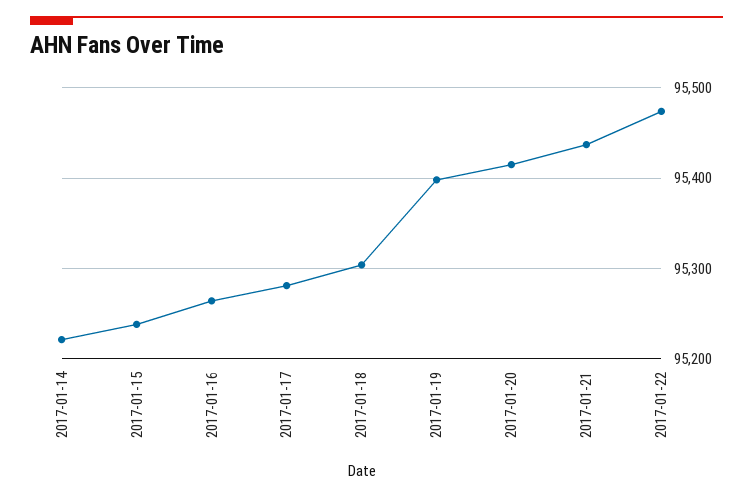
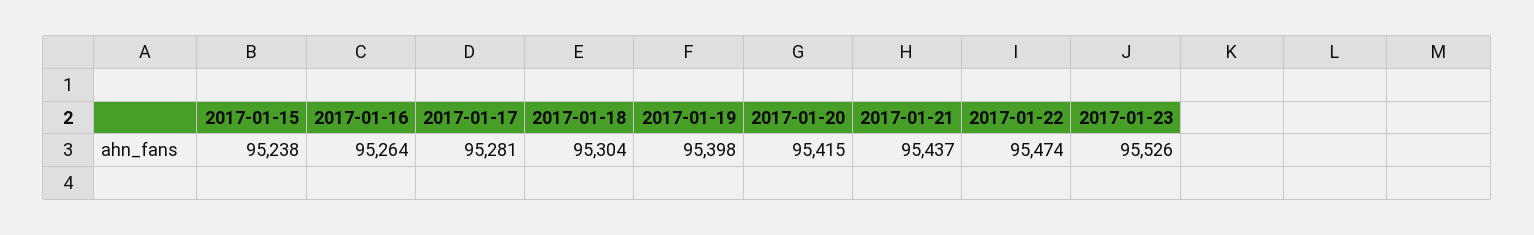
2017-01-14: 95220 -> none
2017-01-23: none -> 95526

